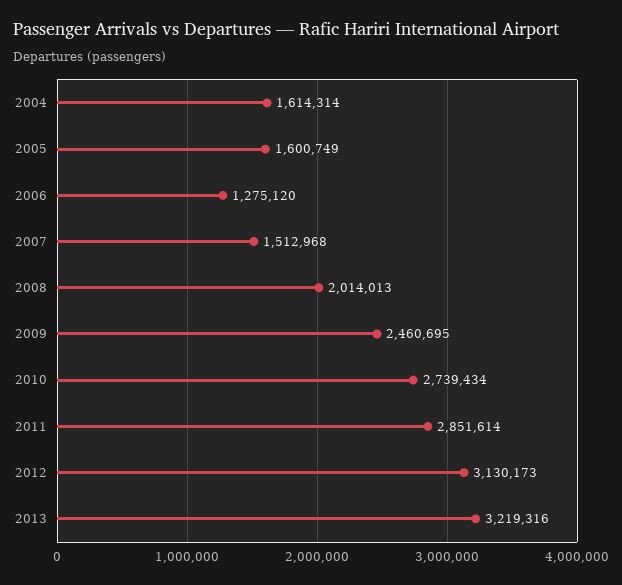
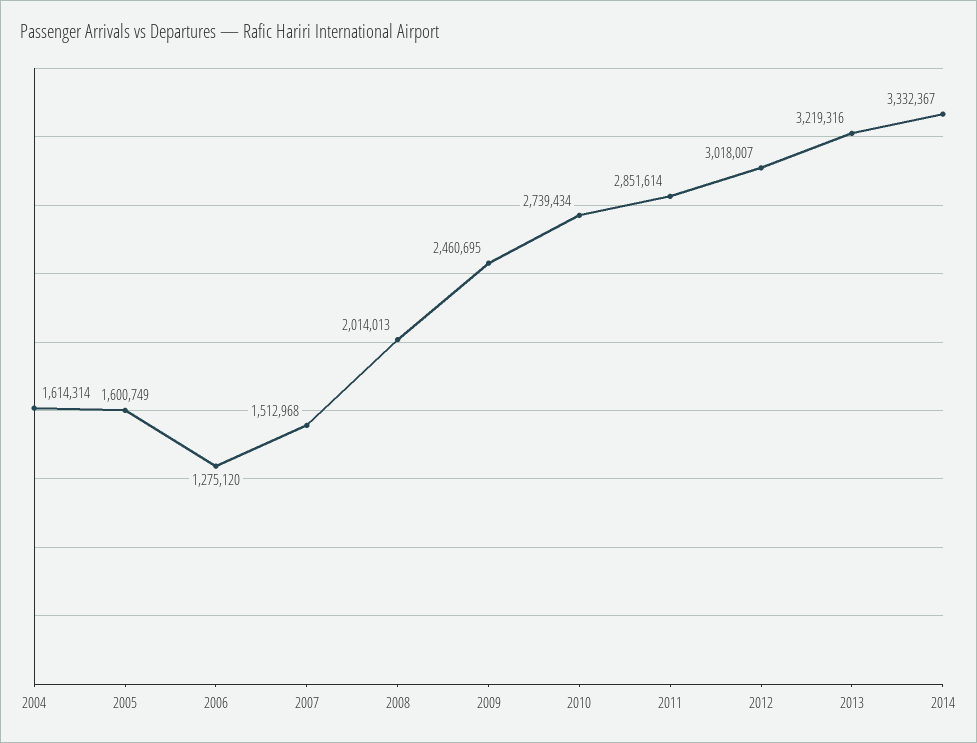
2012: 3130173 -> 3018007
2014: none -> 3332367

